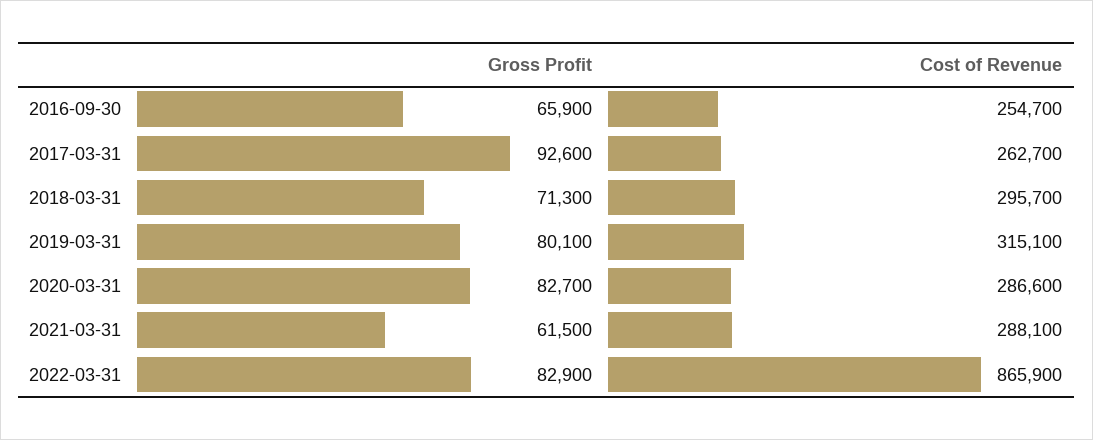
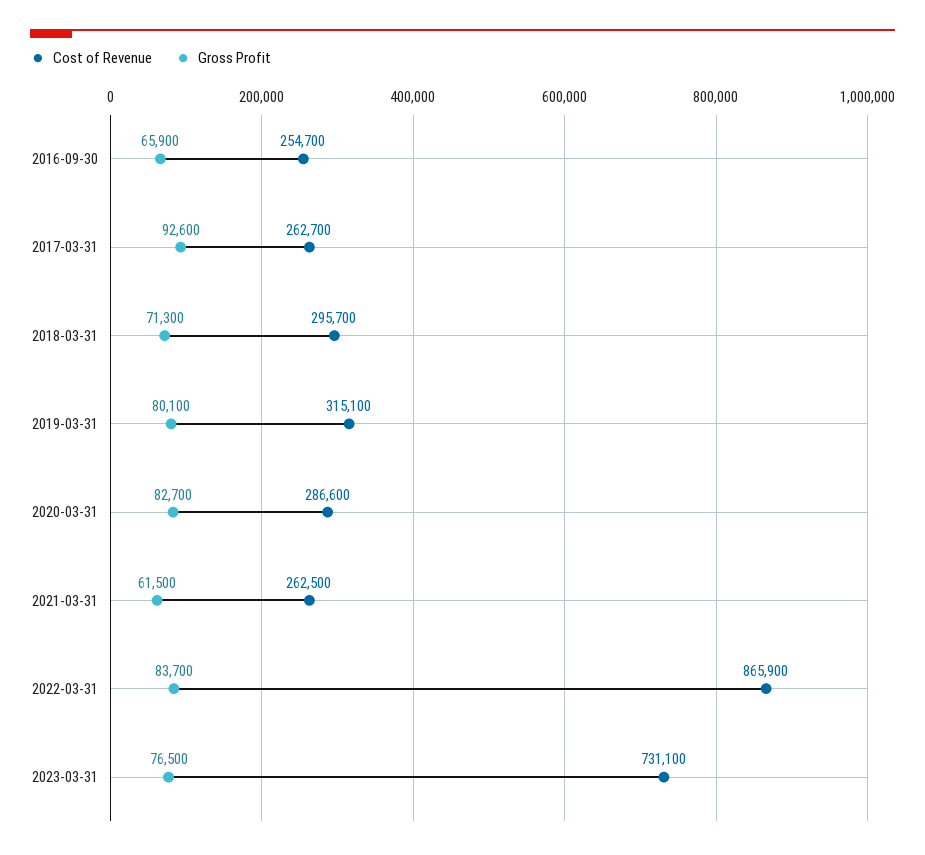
Cost of Revenue, 2021-03-31: 288100 -> 262500
Gross Profit, 2022-03-31: 82900 -> 83700
Cost of Revenue, 2023-03-31: none -> 731100
Gross Profit, 2023-03-31: none -> 76500

